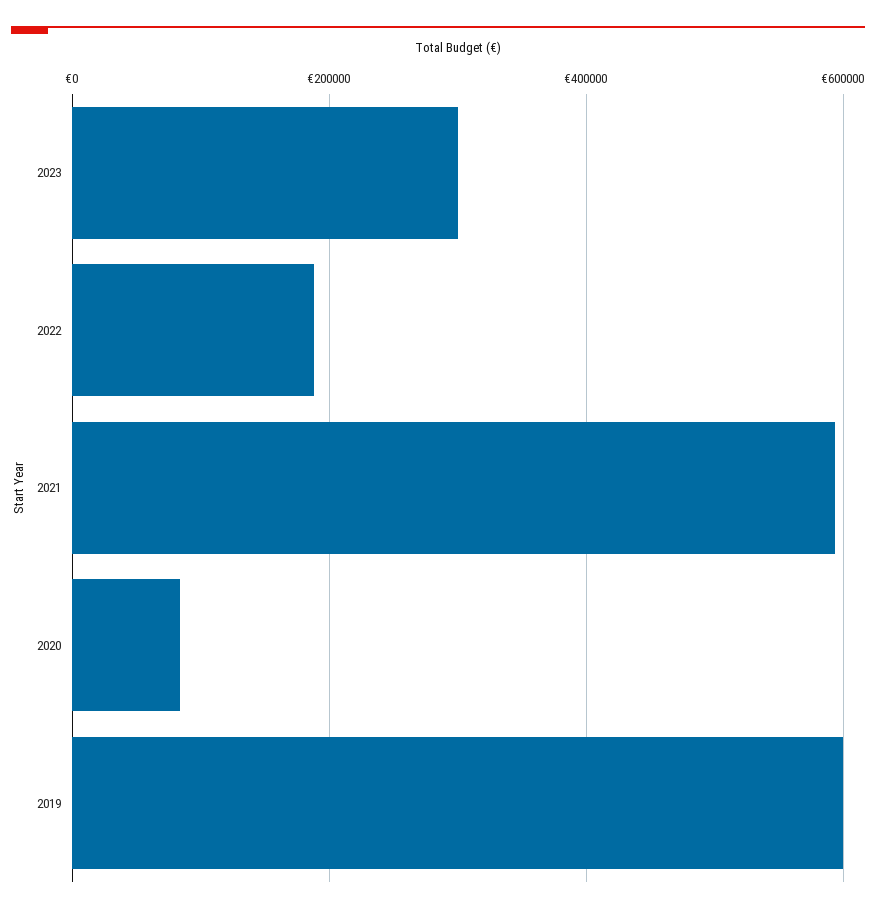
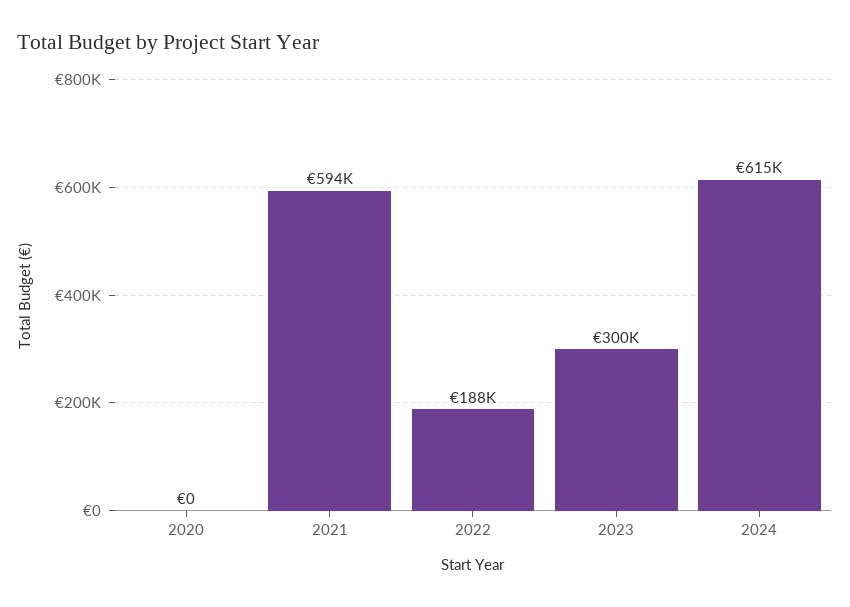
2020: 80000 -> 0
2019: 600000 -> none
2024: none -> 615000

